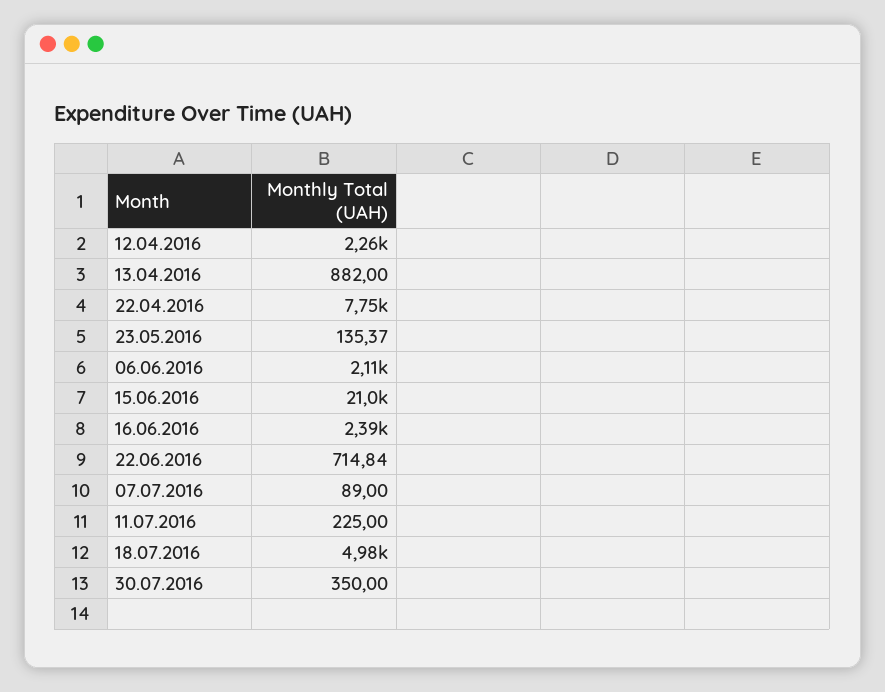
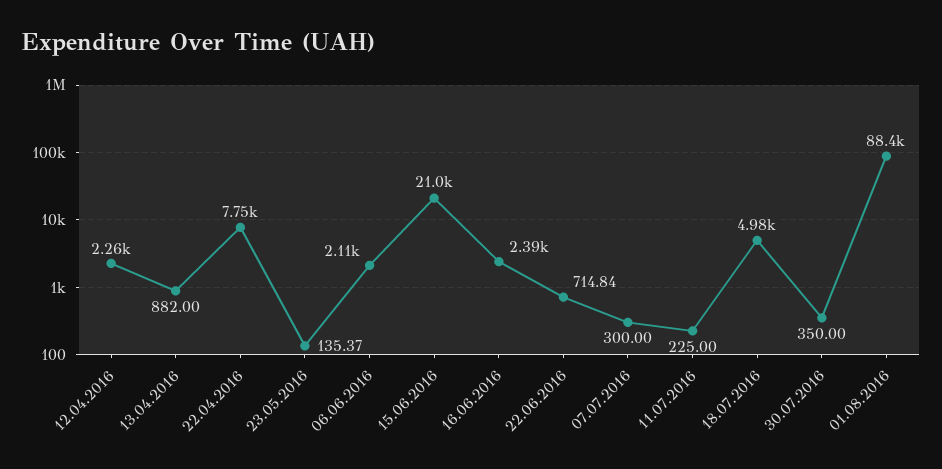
07.07.2016: 89 -> 300
01.08.2016: none -> 88400

